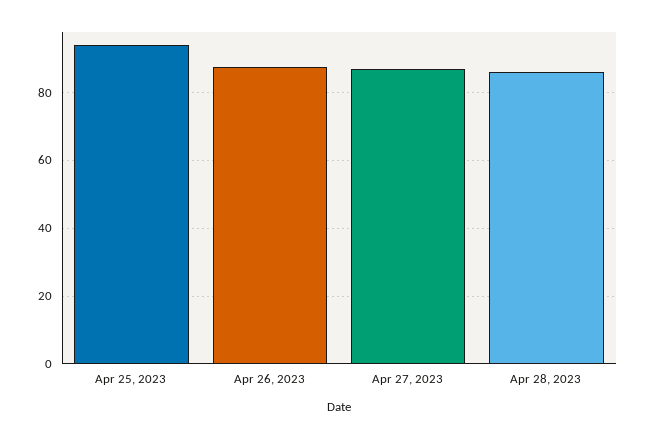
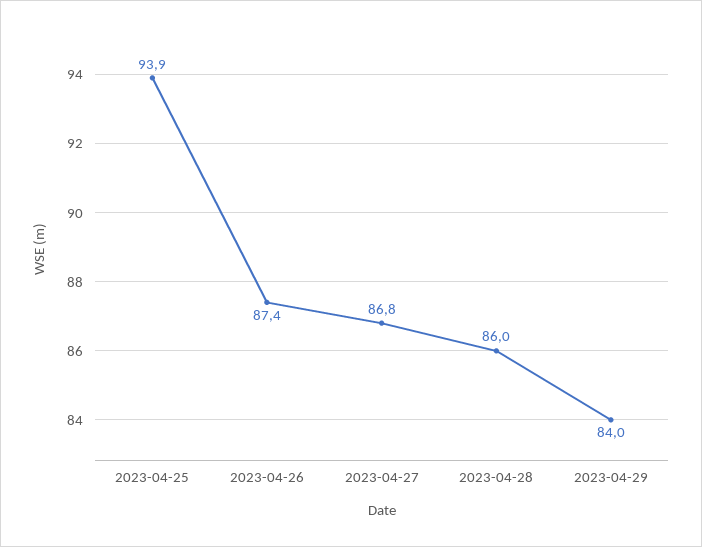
2023-04-29: none -> 84

